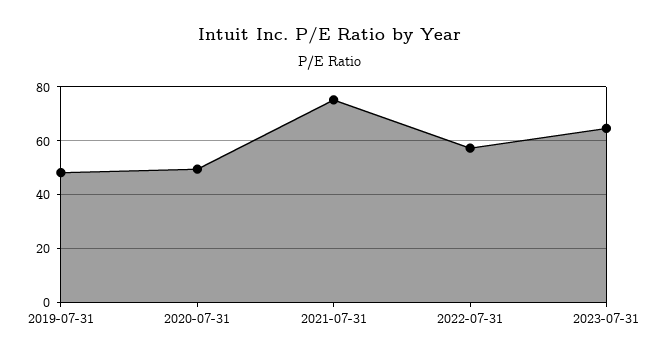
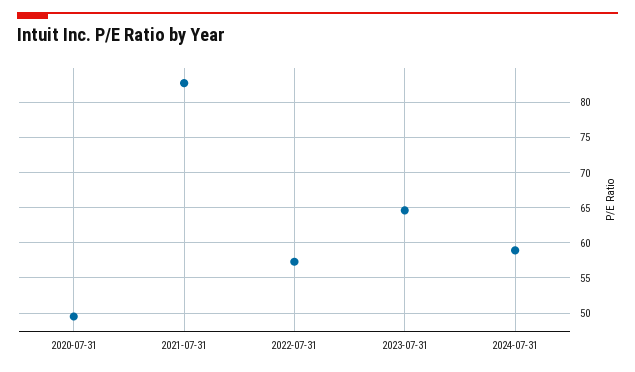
2019-07-31: 47.5 -> none
2021-07-31: 75 -> 83
2024-07-31: none -> 59

